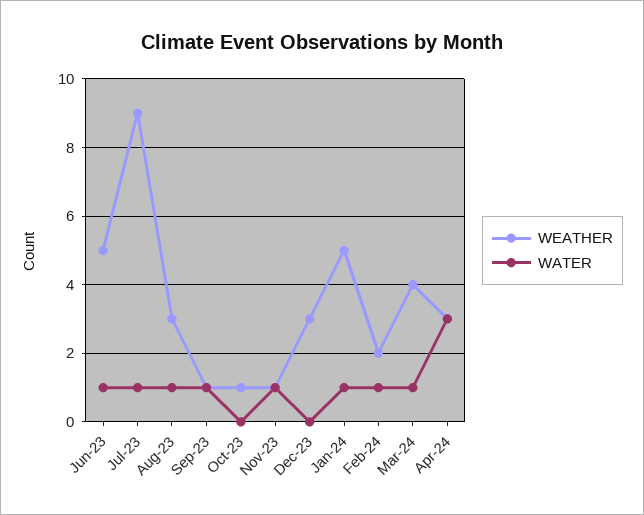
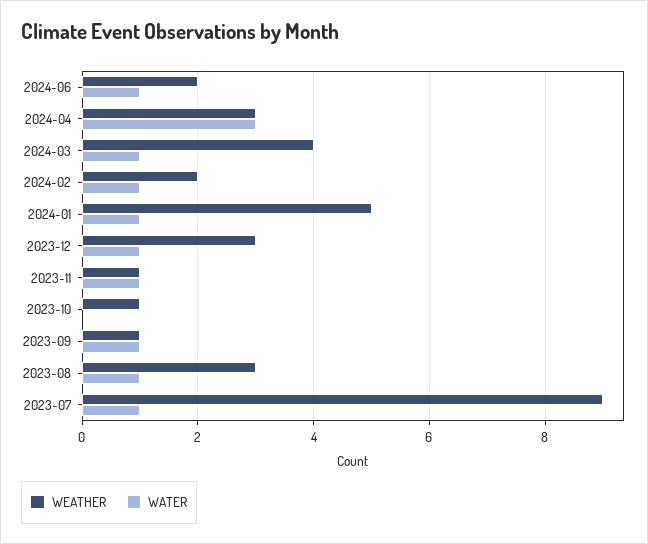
WEATHER, Jun-23: 5 -> none
WATER, Jun-23: 1 -> none
WATER, Dec-23: 0 -> 1
WEATHER, 2024-06: none -> 2
WATER, 2024-06: none -> 1

